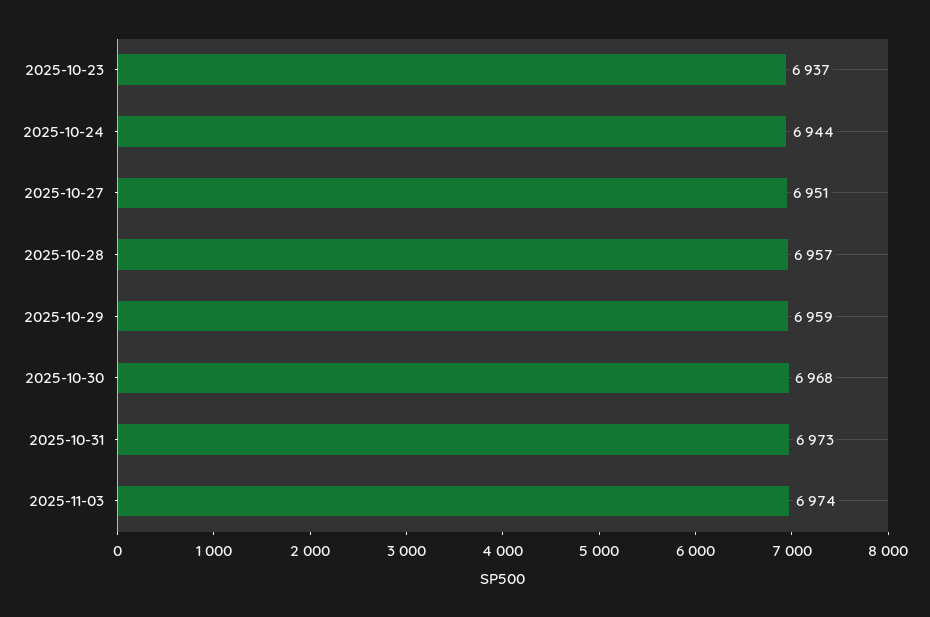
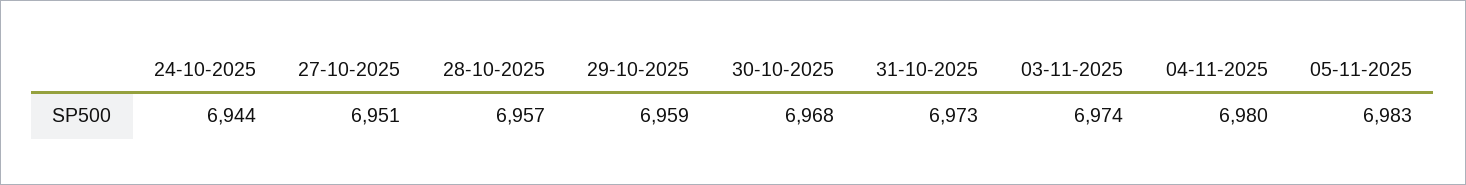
2025-10-23: 6937 -> none
04-11-2025: none -> 6980
05-11-2025: none -> 6983

